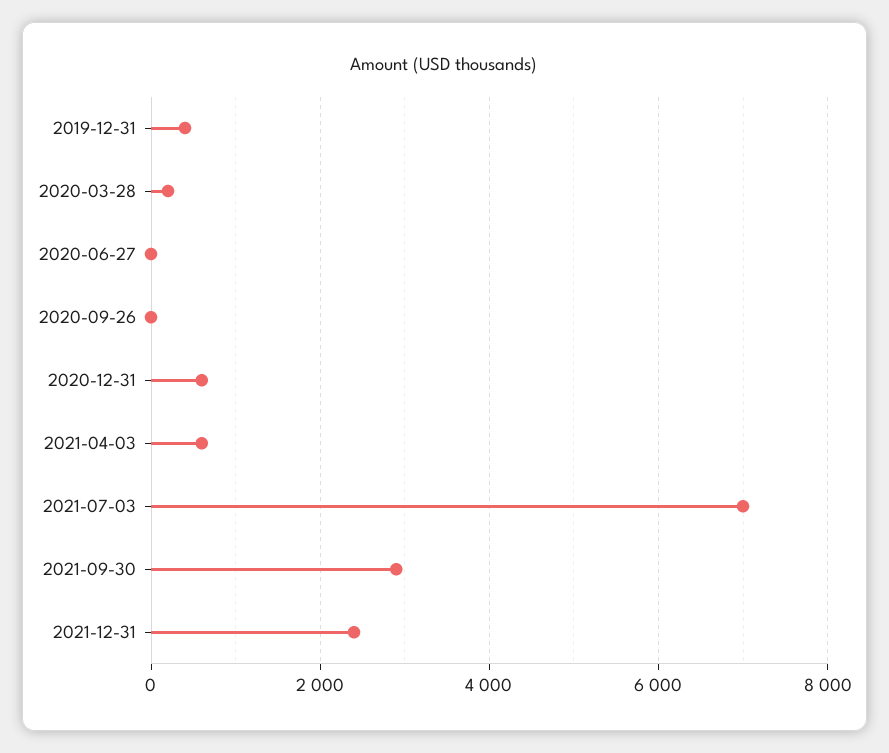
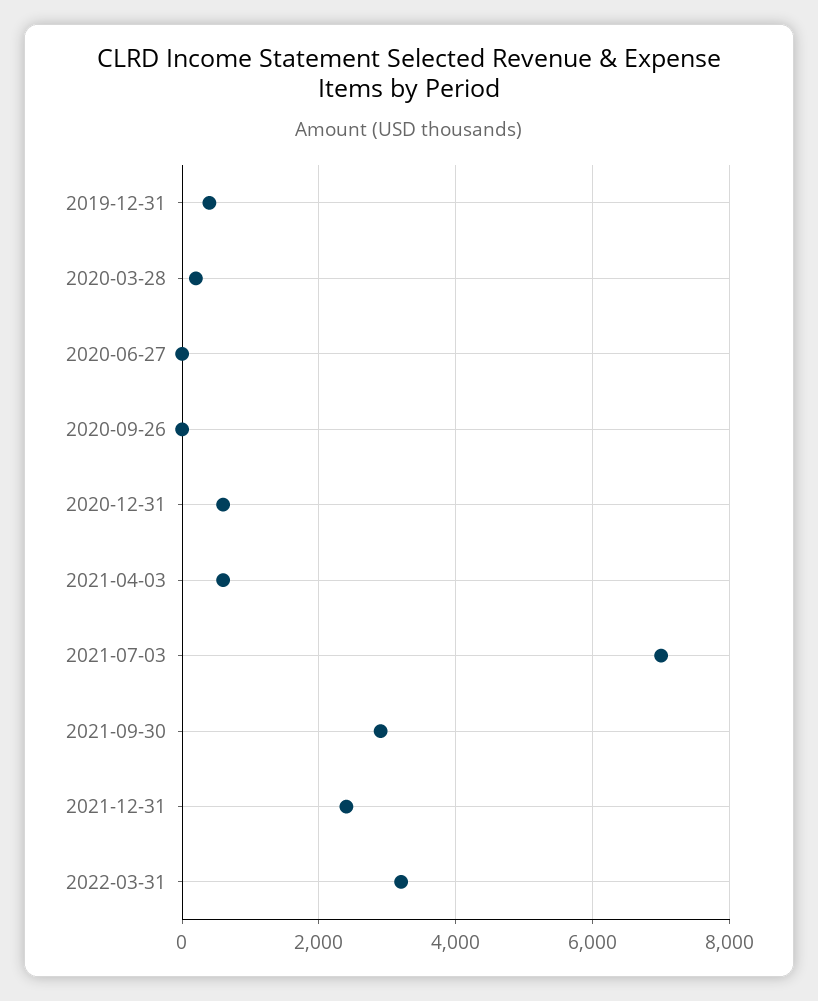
2022-03-31: none -> 3200

